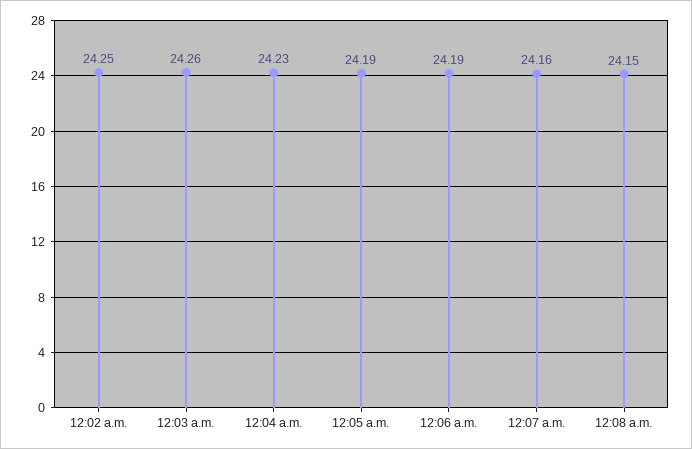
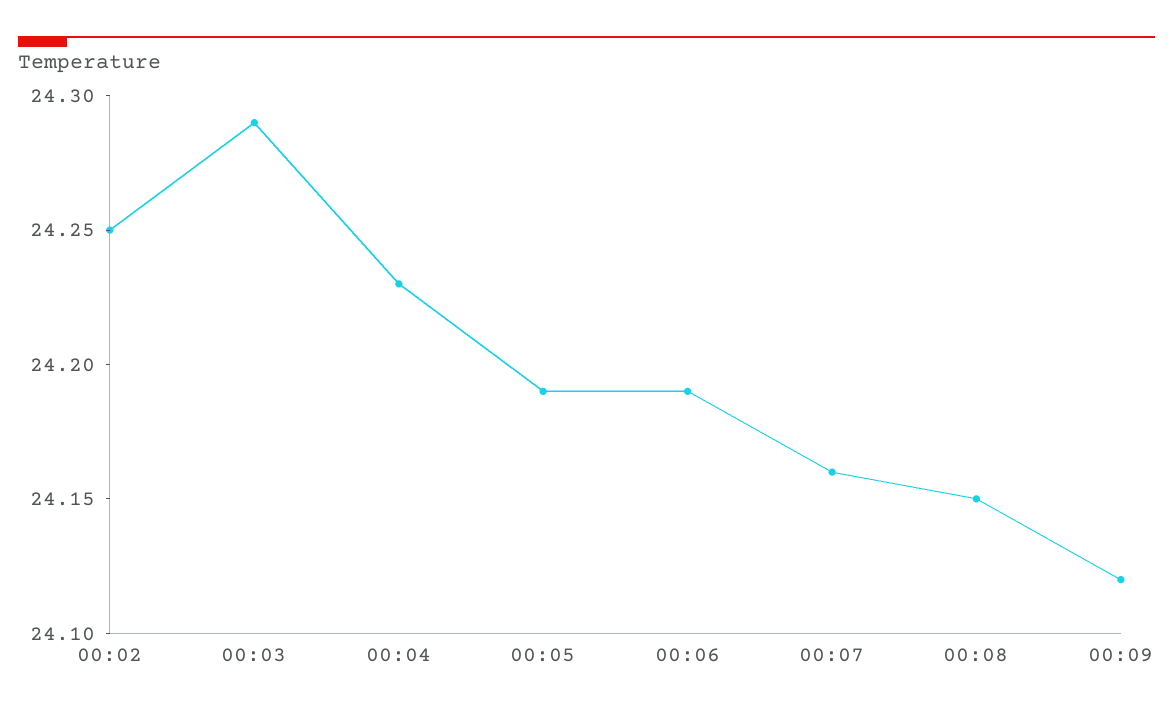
12:03 a.m.: 24.26 -> 24.29
00:09: none -> 24.12

